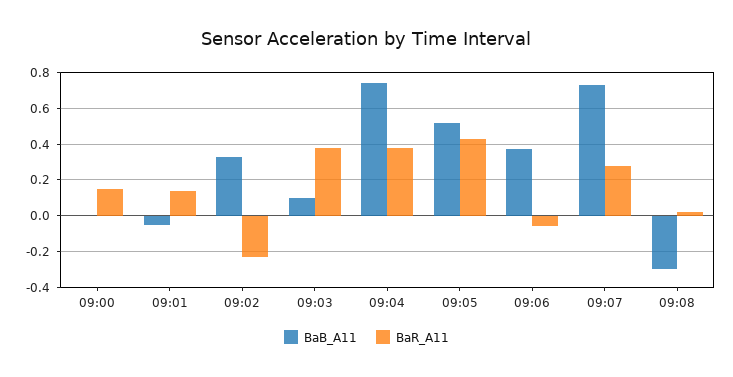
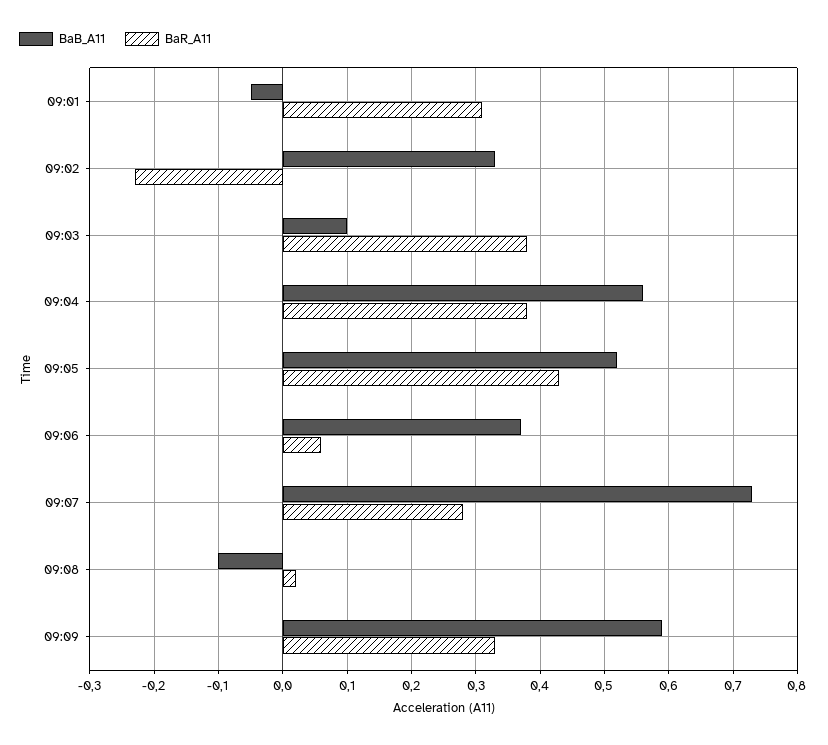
BaB_A11, 09:00: 0 -> none
BaR_A11, 09:00: 0.15 -> none
BaR_A11, 09:01: 0.15 -> 0.31
BaB_A11, 09:04: 0.75 -> 0.56
BaR_A11, 09:06: -0.05 -> 0.06
BaB_A11, 09:08: -0.3 -> -0.1
BaB_A11, 09:09: none -> 0.59
BaR_A11, 09:09: none -> 0.33

